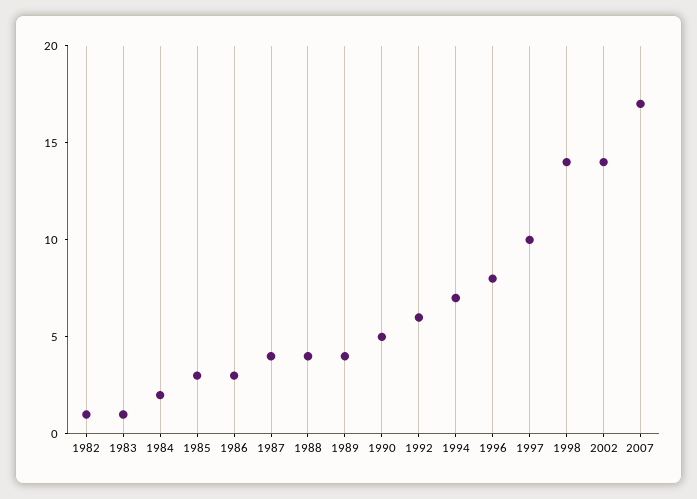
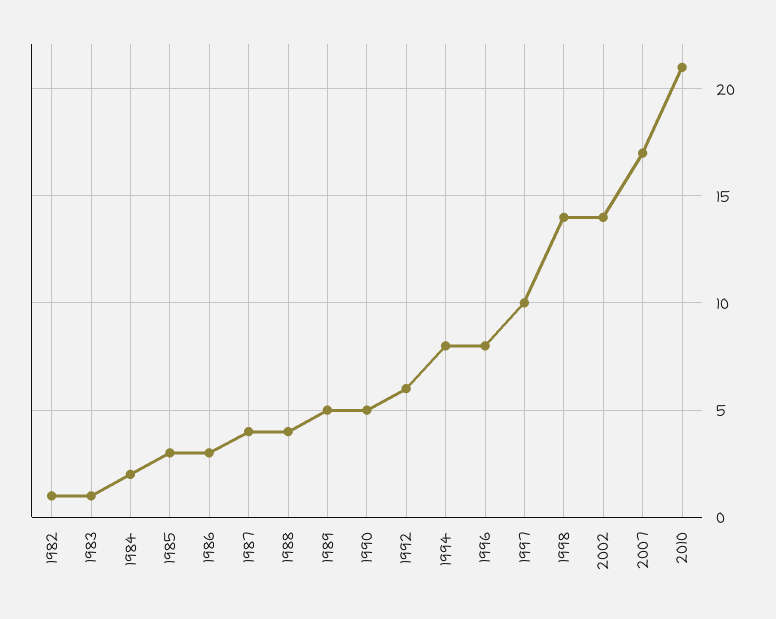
1989: 4 -> 5
1994: 7 -> 8
2010: none -> 21

